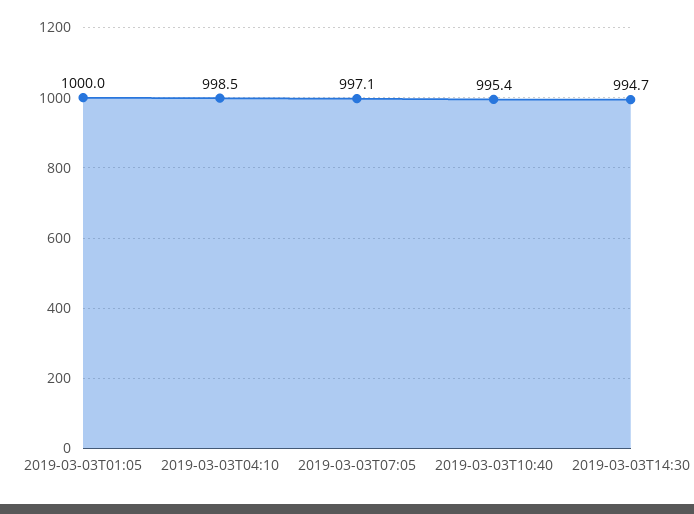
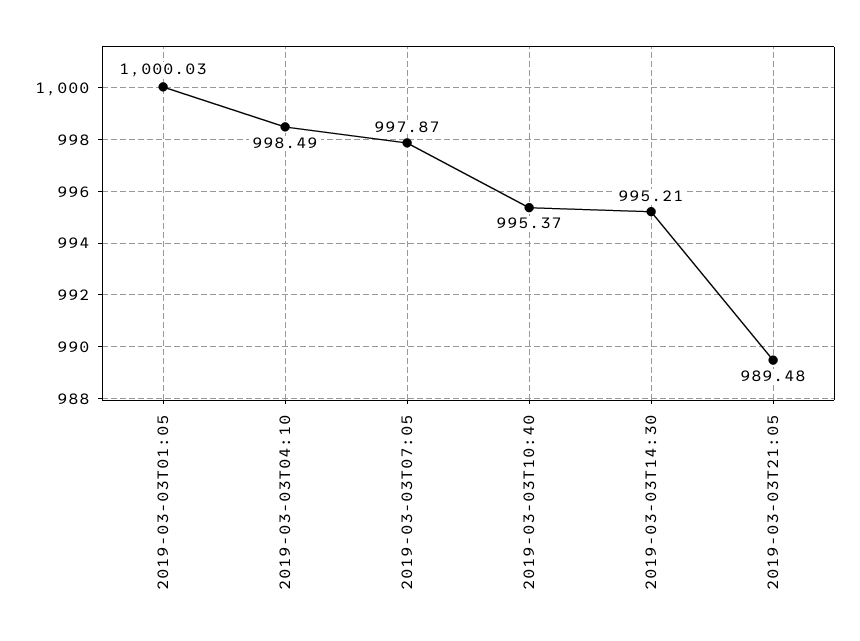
2019-03-03T07:05: 997.1 -> 997.87
2019-03-03T14:30: 994.7 -> 995.21
2019-03-03T21:05: none -> 989.48

